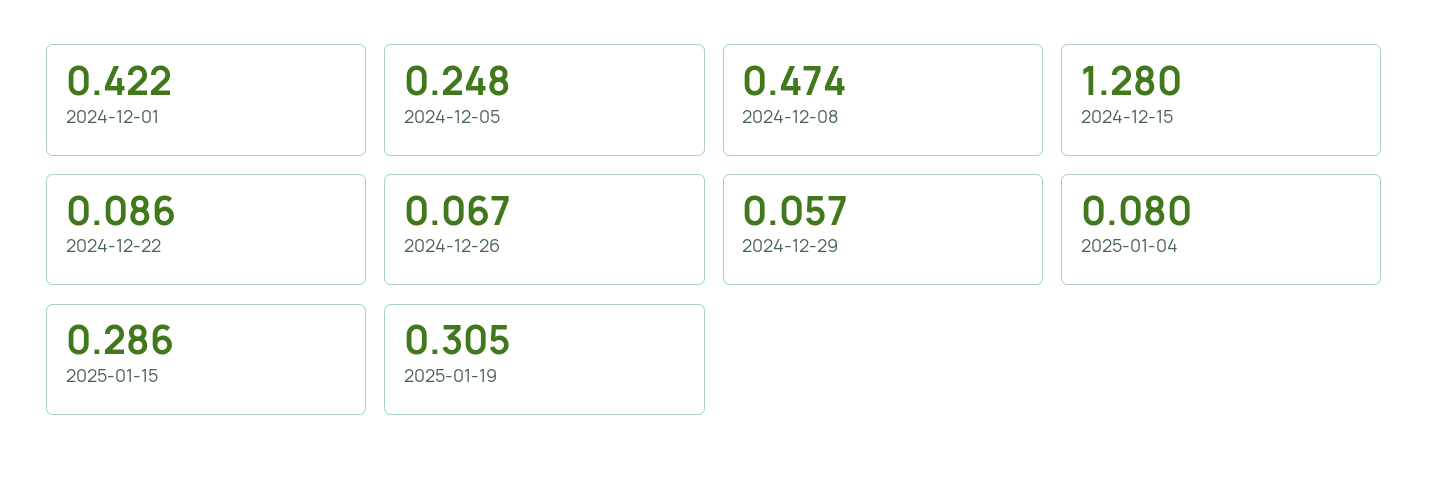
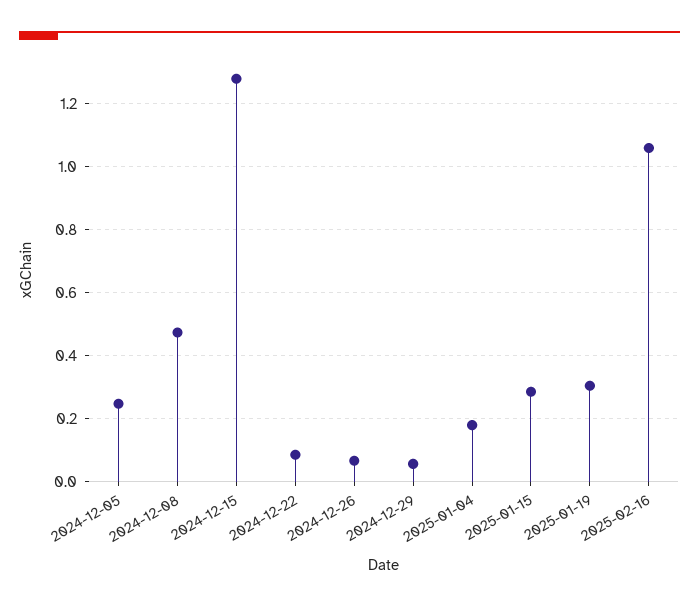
2024-12-01: 0.422 -> none
2025-01-04: 0.08 -> 0.18
2025-02-16: none -> 1.06

